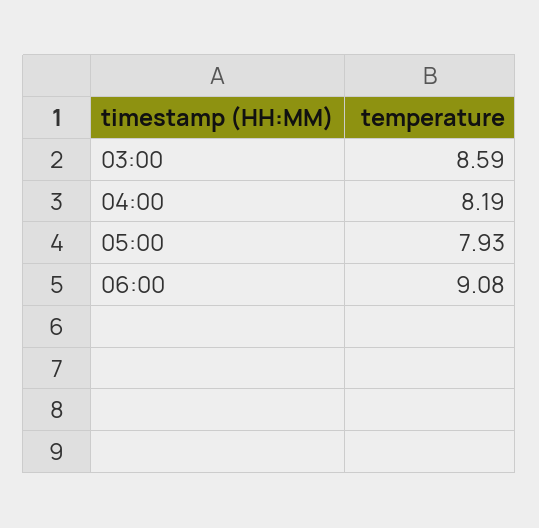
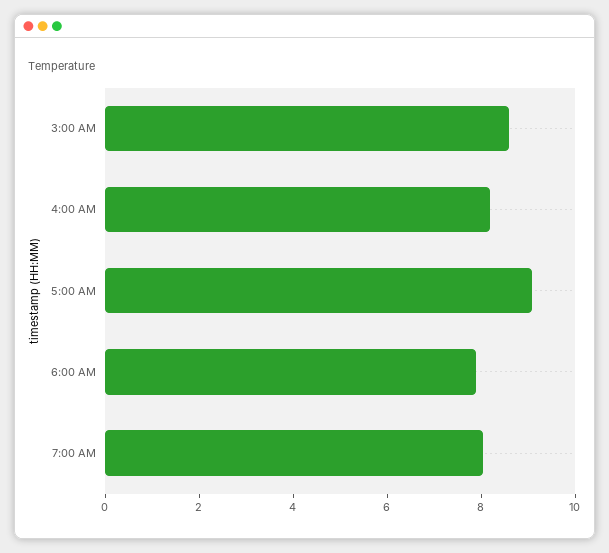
05:00: 7.93 -> 9
06:00: 9.08 -> 8
7:00 AM: none -> 8

